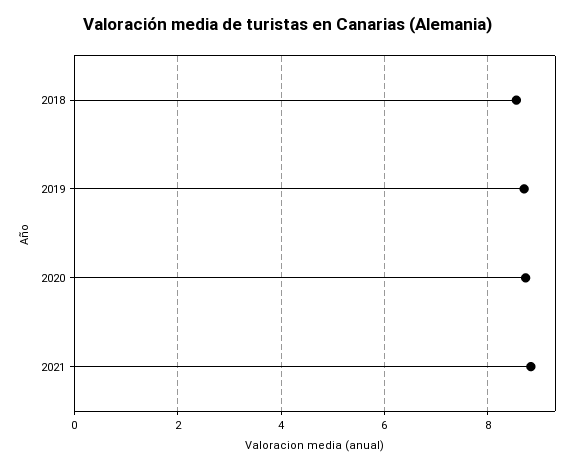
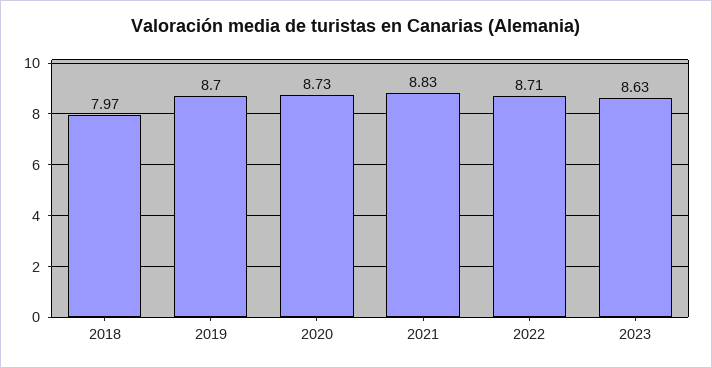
2018: 8.6 -> 7.97
2022: none -> 8.71
2023: none -> 8.63

